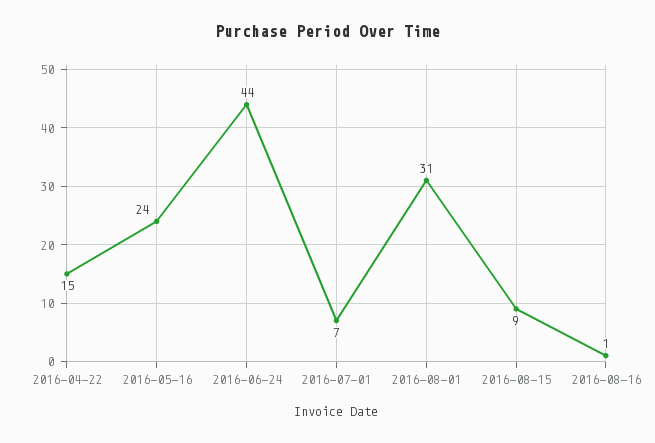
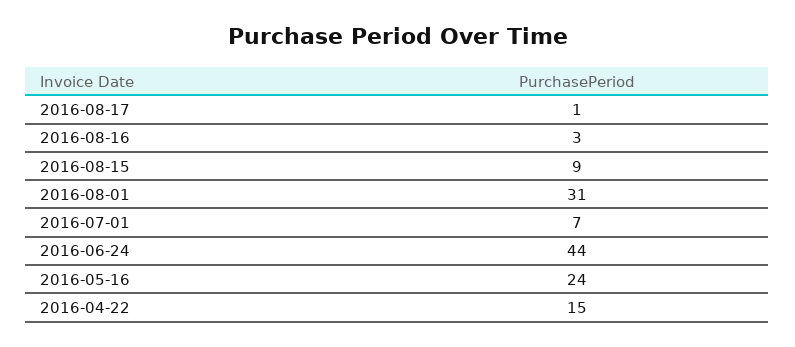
2016-08-16: 1 -> 3
2016-08-17: none -> 1

